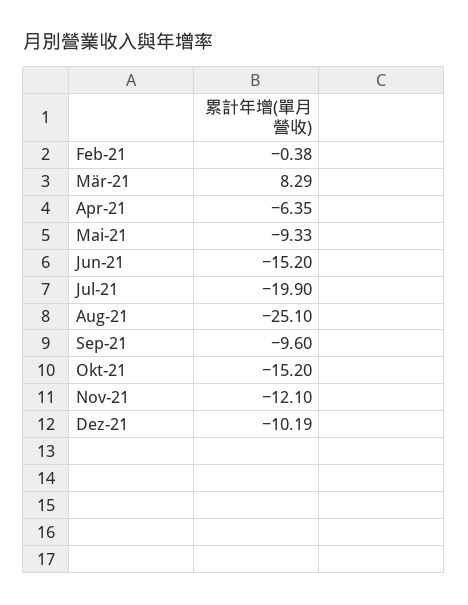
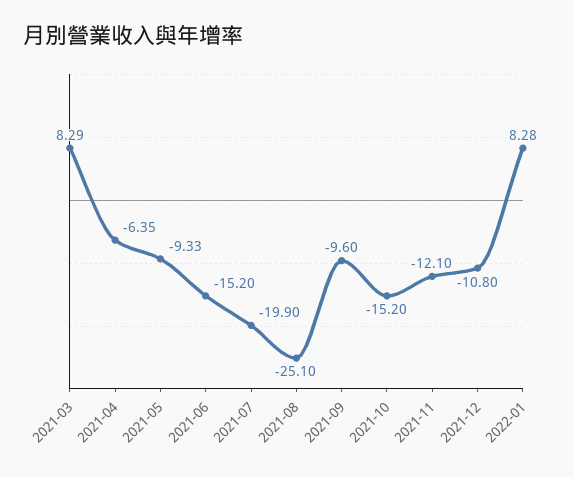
Feb-21: -0.38 -> none
Dez-21: -10.19 -> -10.8
2022-01: none -> 8.28

